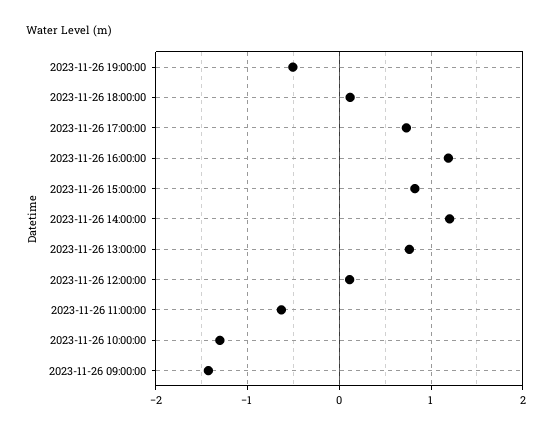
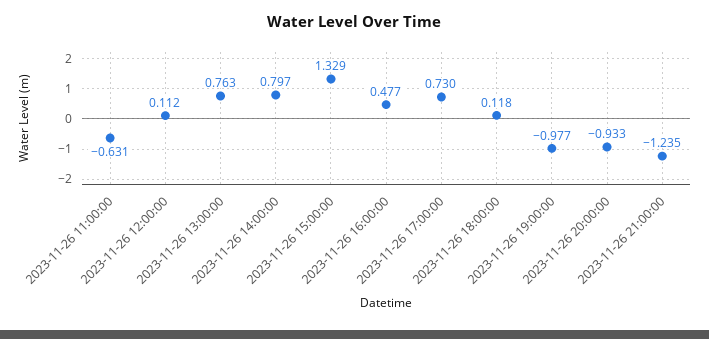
2023-11-26 19:00:00: -0.5 -> -0.977
2023-11-26 16:00:00: 1.2 -> 0.477
2023-11-26 15:00:00: 0.8 -> 1.329
2023-11-26 14:00:00: 1.2 -> 0.797
2023-11-26 10:00:00: -1.3 -> none
2023-11-26 09:00:00: -1.4 -> none
2023-11-26 20:00:00: none -> -0.933
2023-11-26 21:00:00: none -> -1.235

